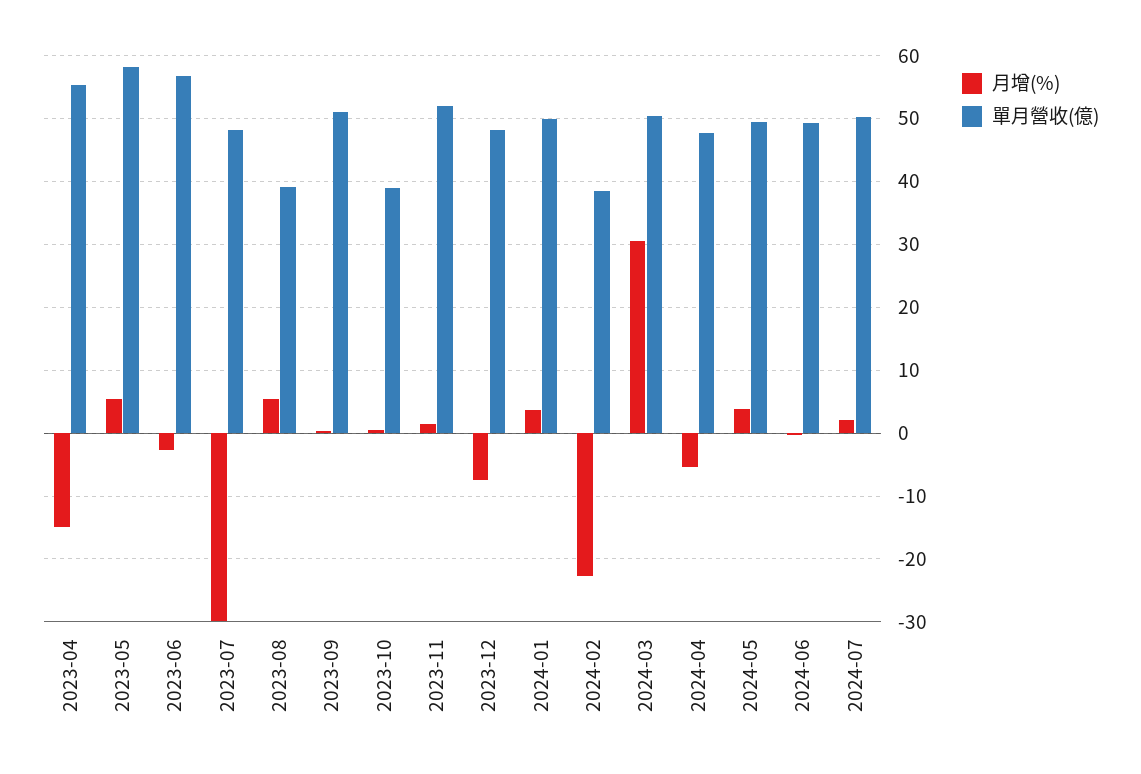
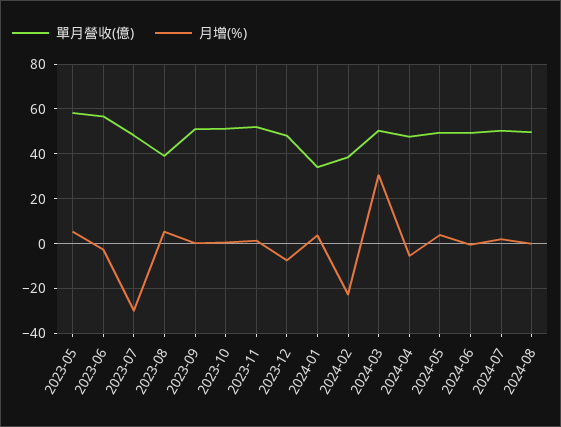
月增(%), 2023-04: -15 -> none
單月營收(億), 2023-04: 55 -> none
單月營收(億), 2023-10: 39 -> 50
單月營收(億), 2024-01: 50 -> 35
單月營收(億), 2024-08: none -> 50
月增(%), 2024-08: none -> 0

